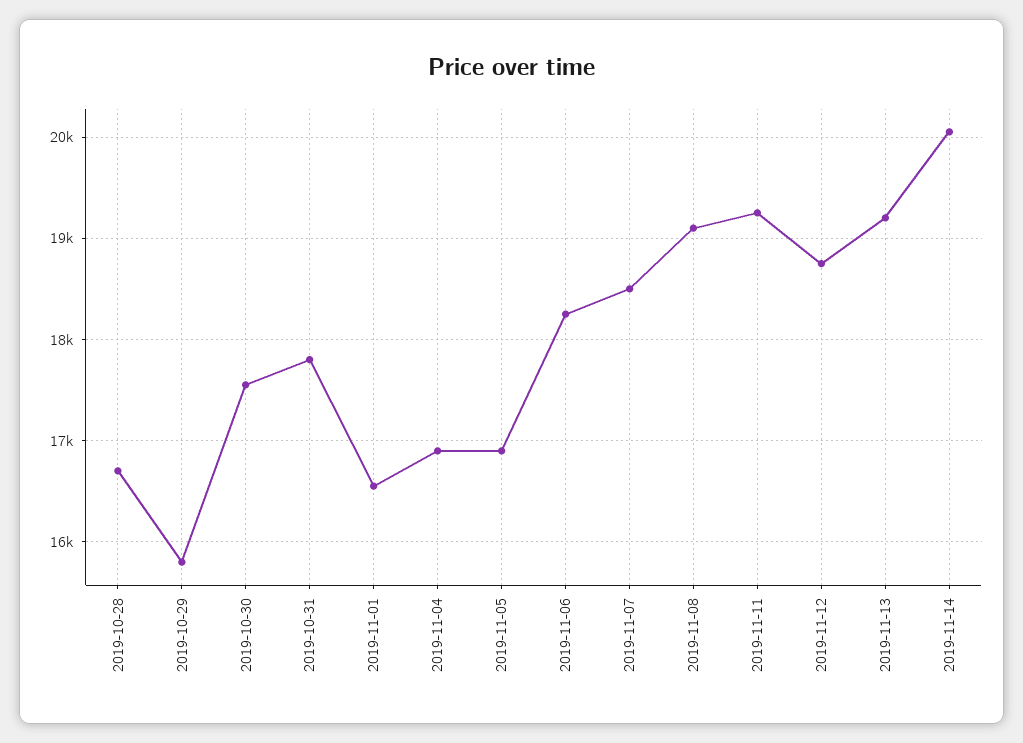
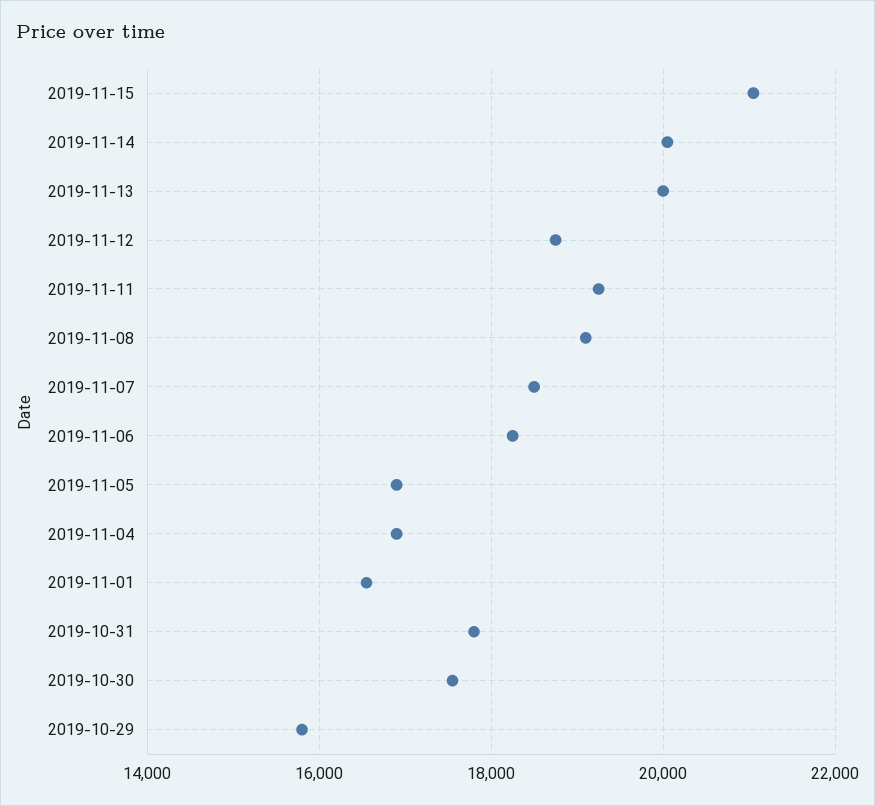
2019-10-28: 16700 -> none
2019-11-13: 19200 -> 20000
2019-11-15: none -> 21000

